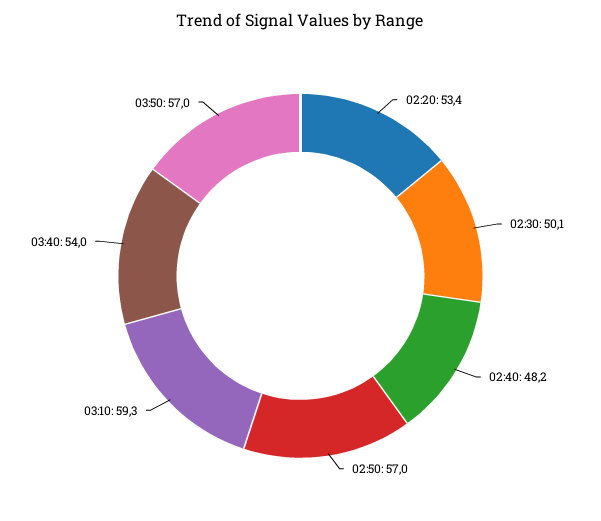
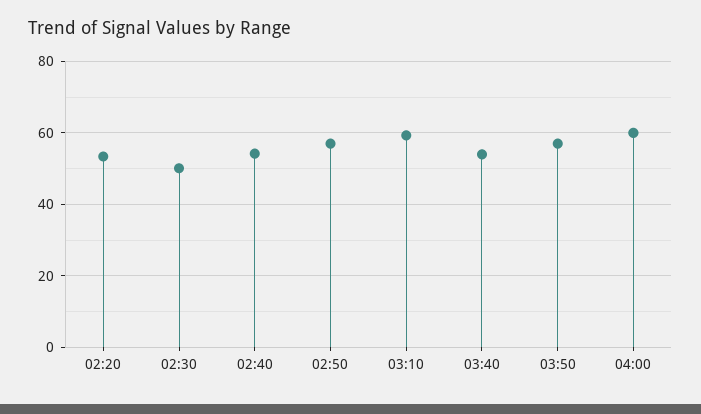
02:40: 48.2 -> 54
04:00: none -> 60

